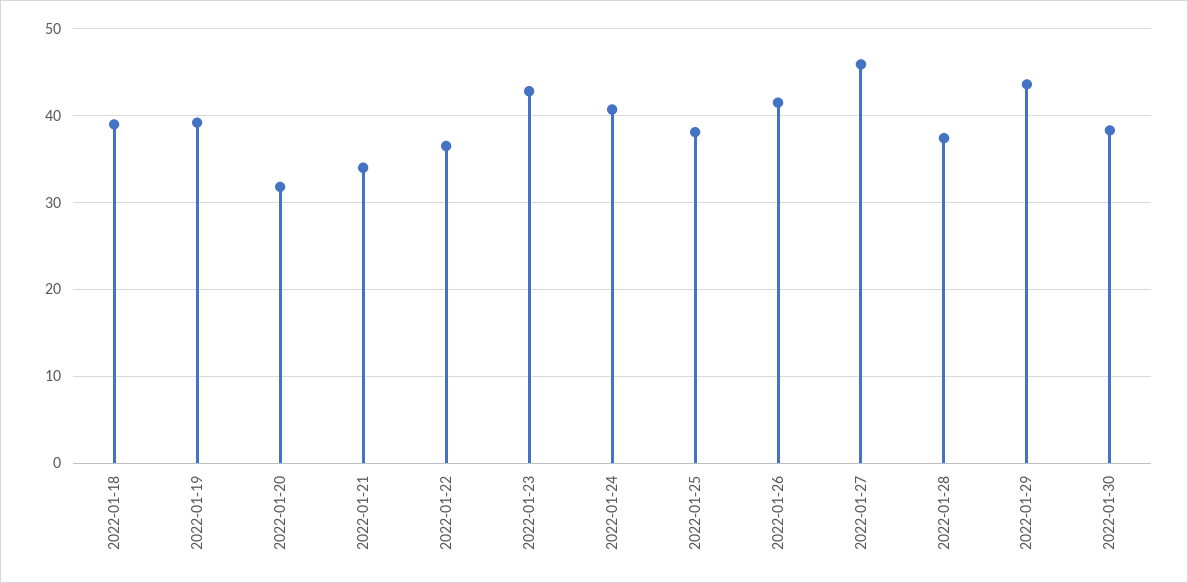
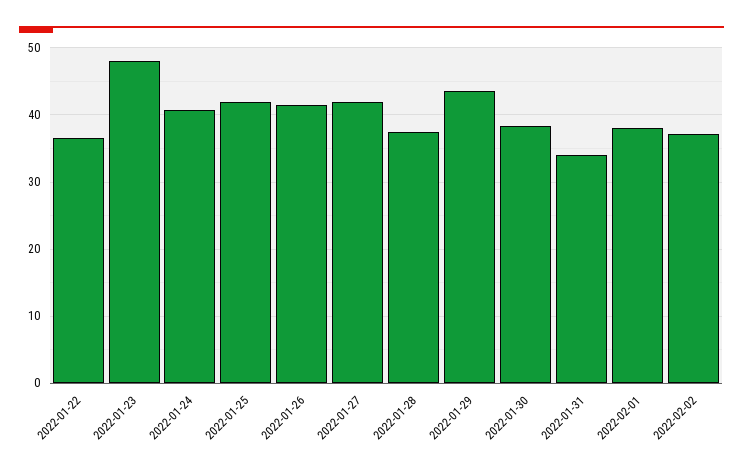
2022-01-18: 39 -> none
2022-01-19: 39 -> none
2022-01-20: 32 -> none
2022-01-21: 34 -> none
2022-01-23: 43 -> 48
2022-01-25: 38 -> 42
2022-01-27: 46 -> 42
2022-01-31: none -> 34
2022-02-01: none -> 38
2022-02-02: none -> 37

